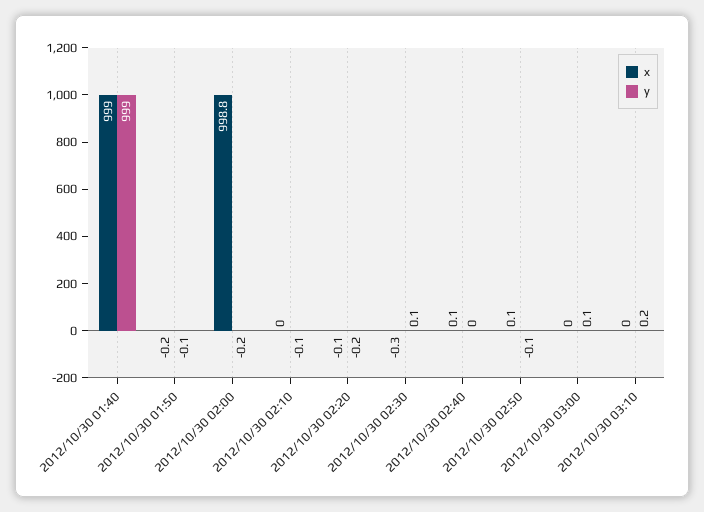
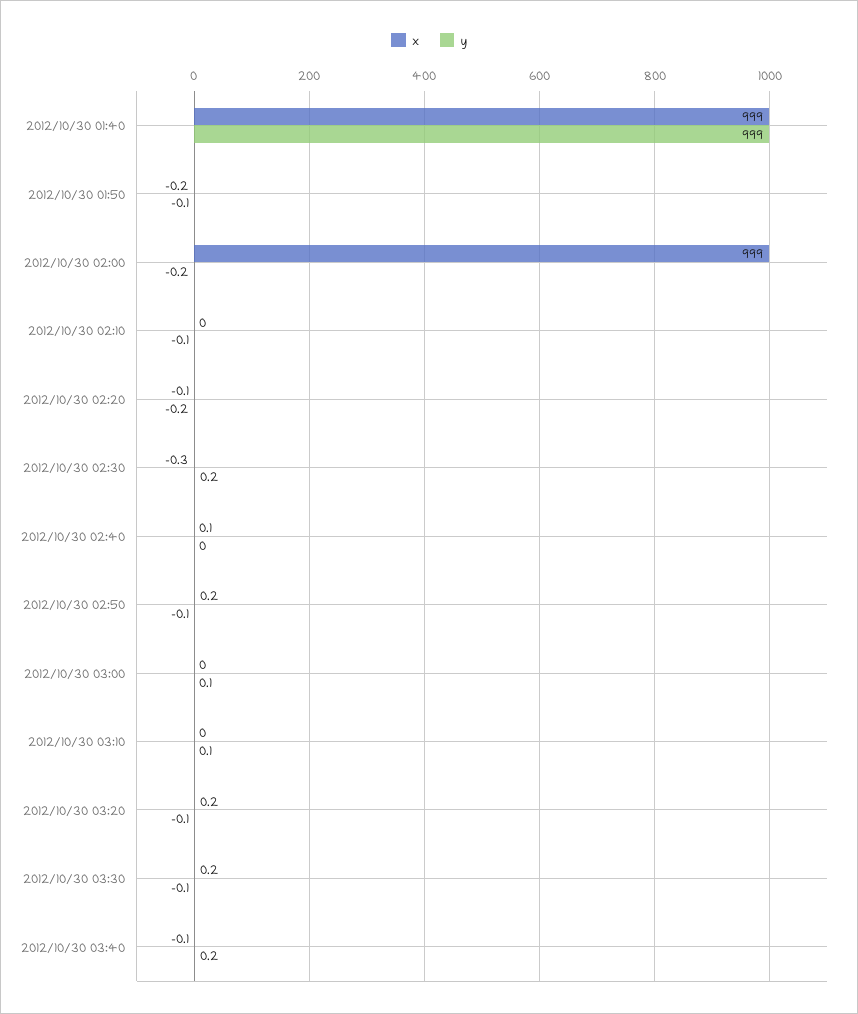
x, 2012/10/30 02:00: 998.8 -> 999
y, 2012/10/30 02:30: 0.1 -> 0.2
x, 2012/10/30 02:50: 0.1 -> 0.2
y, 2012/10/30 03:10: 0.2 -> 0.1
x, 2012/10/30 03:20: none -> 0.2
y, 2012/10/30 03:20: none -> -0.1
x, 2012/10/30 03:30: none -> 0.2
y, 2012/10/30 03:30: none -> -0.1
x, 2012/10/30 03:40: none -> -0.1
y, 2012/10/30 03:40: none -> 0.2

